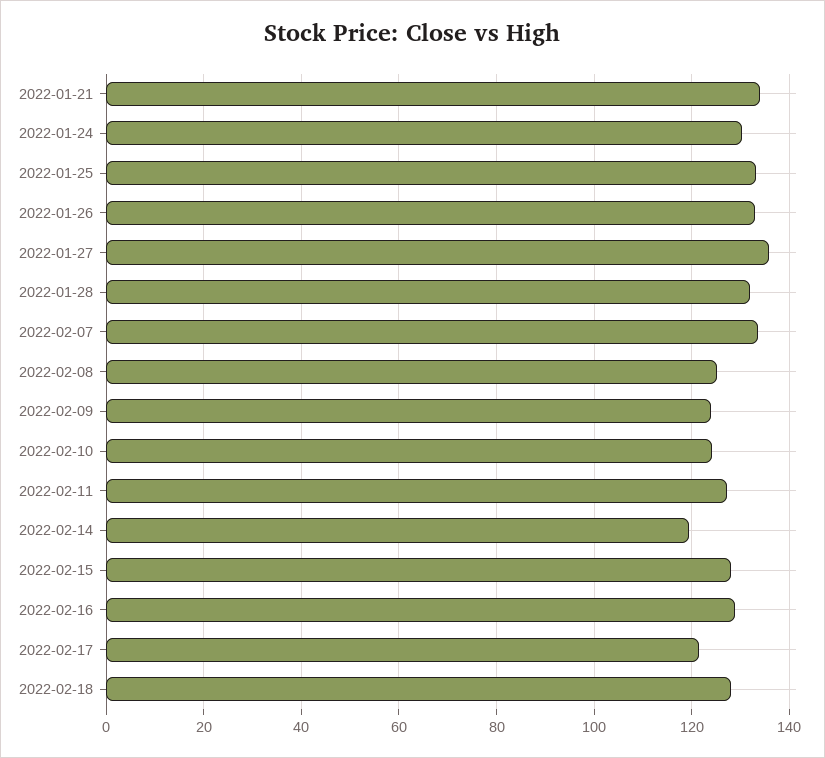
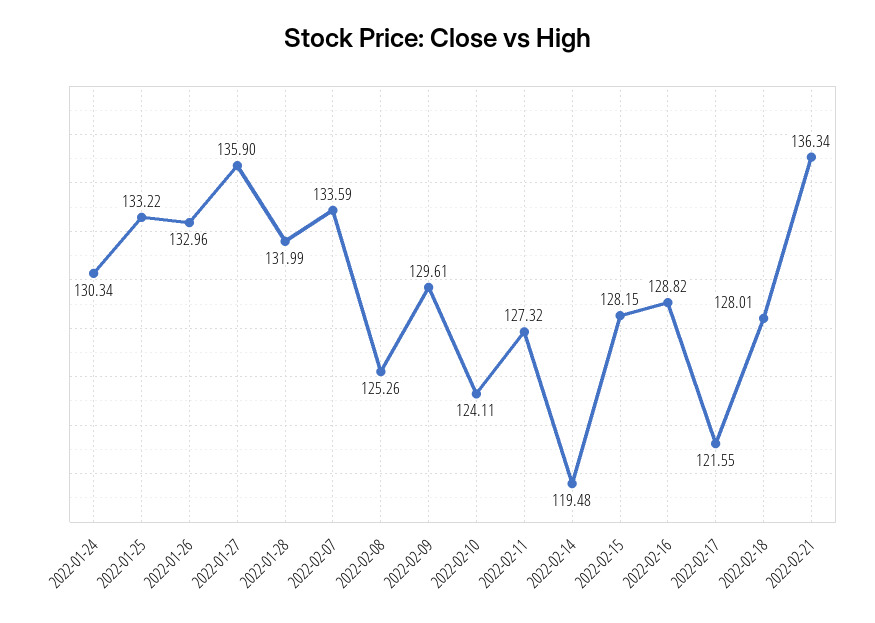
2022-01-21: 134 -> none
2022-02-09: 124 -> 129.61
2022-02-21: none -> 136.34

